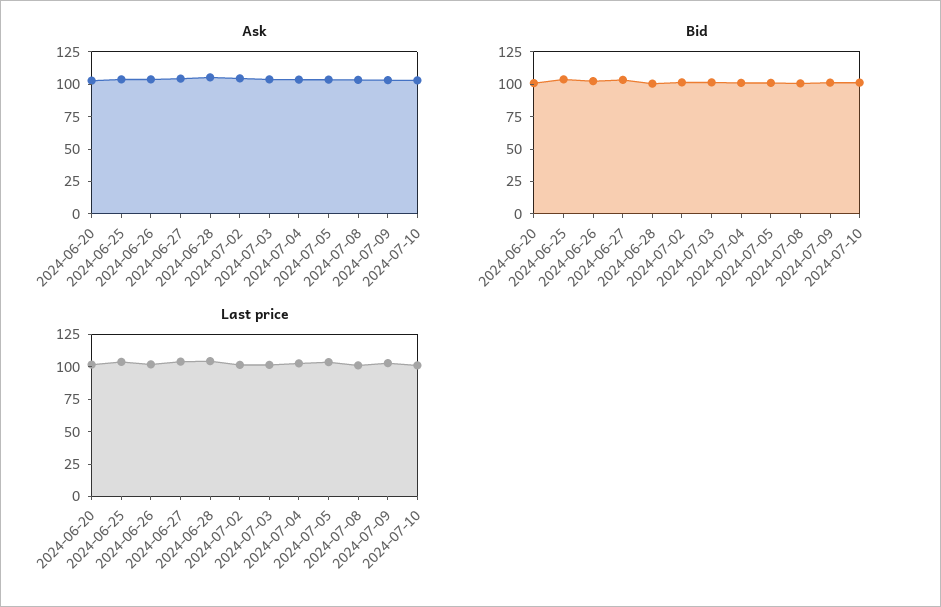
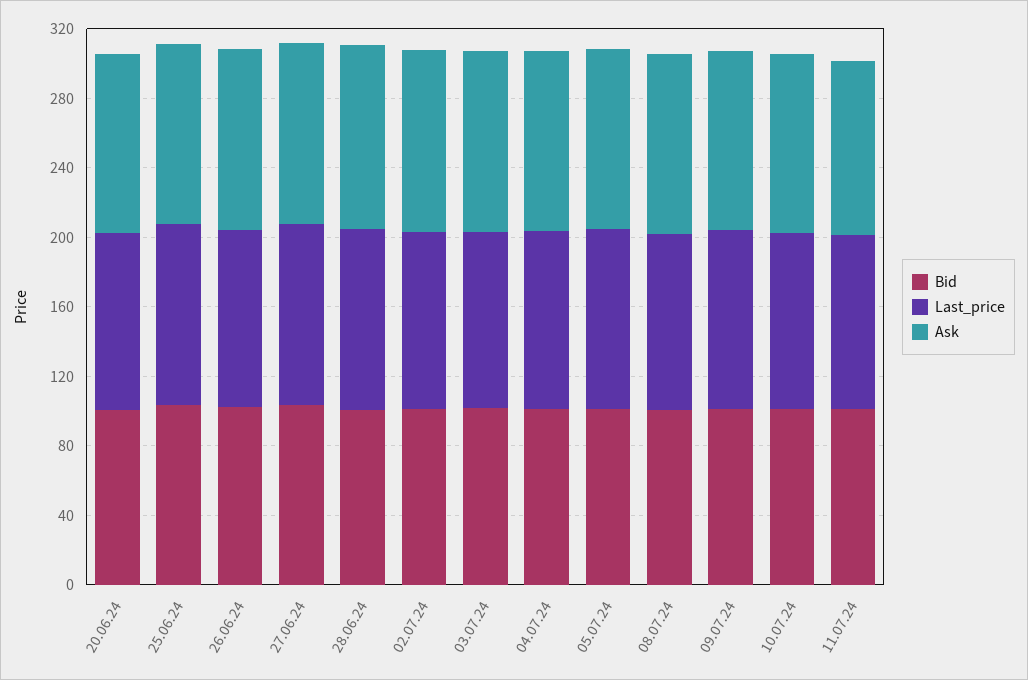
Bid, 11.07.24: none -> 100
Last price, 11.07.24: none -> 100
Ask, 11.07.24: none -> 100

